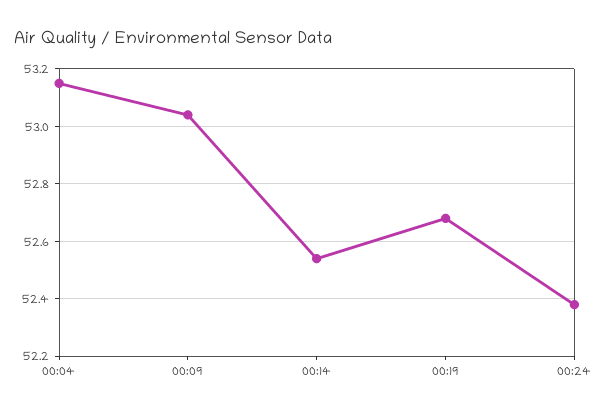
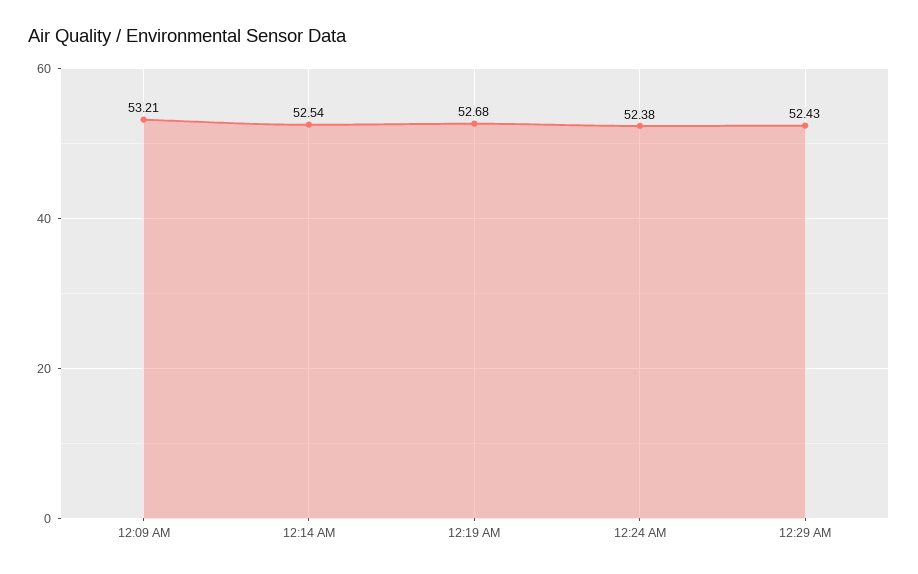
00:04: 53.15 -> none
00:09: 53.05 -> 53.21
12:29 AM: none -> 52.43

